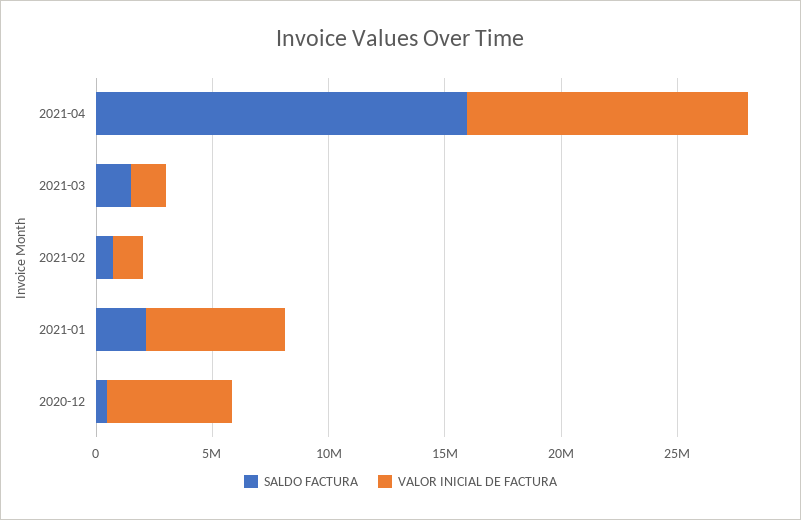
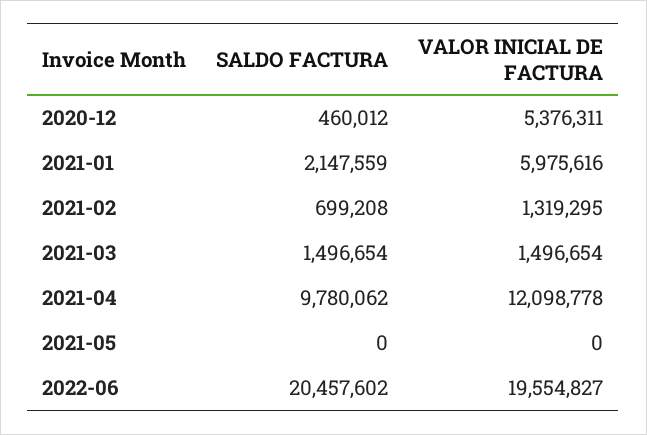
SALDO FACTURA, 2021-04: 16000000 -> 9780062
SALDO FACTURA, 2021-05: none -> 0
VALOR INICIAL DE FACTURA, 2021-05: none -> 0
SALDO FACTURA, 2022-06: none -> 20457602
VALOR INICIAL DE FACTURA, 2022-06: none -> 19554827

